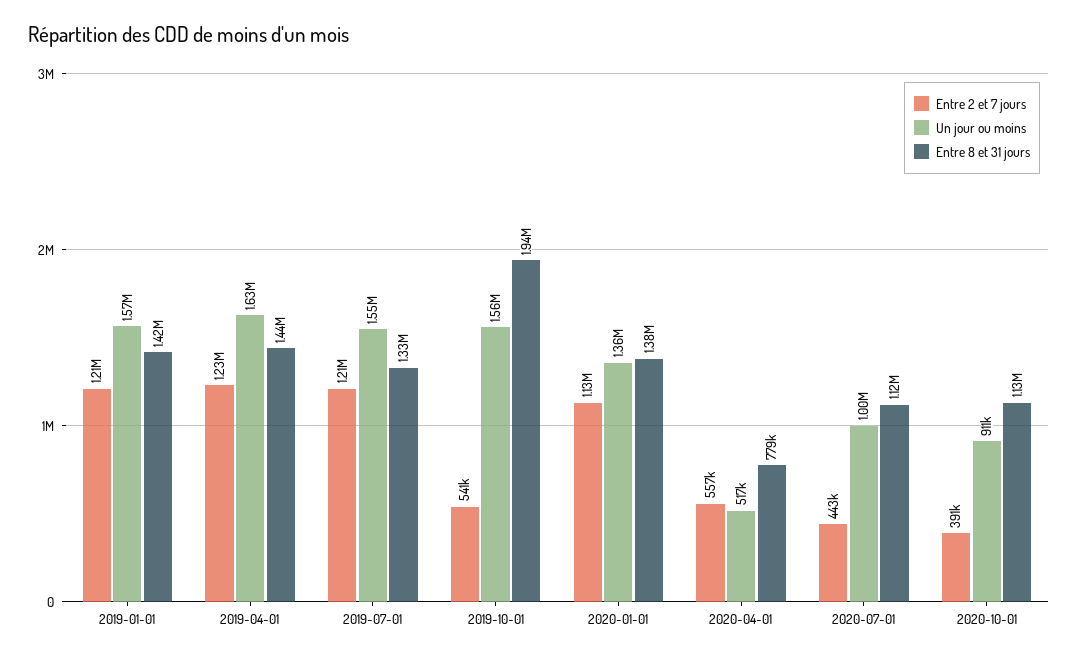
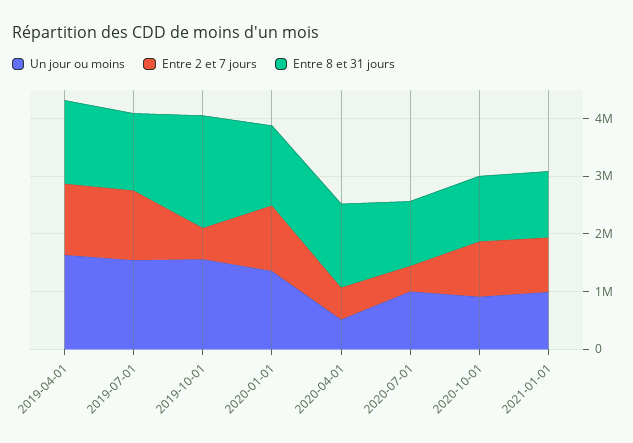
Entre 2 et 7 jours, 2019-01-01: 1210000 -> none
Un jour ou moins, 2019-01-01: 1570000 -> none
Entre 8 et 31 jours, 2019-01-01: 1420000 -> none
Entre 8 et 31 jours, 2020-04-01: 779000 -> 1400000
Entre 2 et 7 jours, 2020-10-01: 391000 -> 1000000
Un jour ou moins, 2021-01-01: none -> 1000000
Entre 2 et 7 jours, 2021-01-01: none -> 1000000
Entre 8 et 31 jours, 2021-01-01: none -> 1200000

